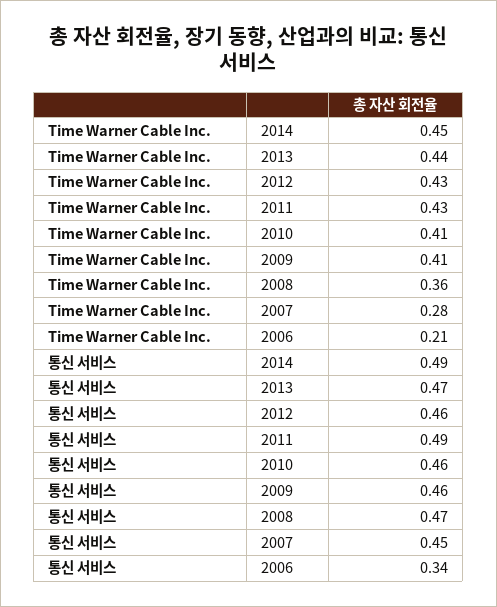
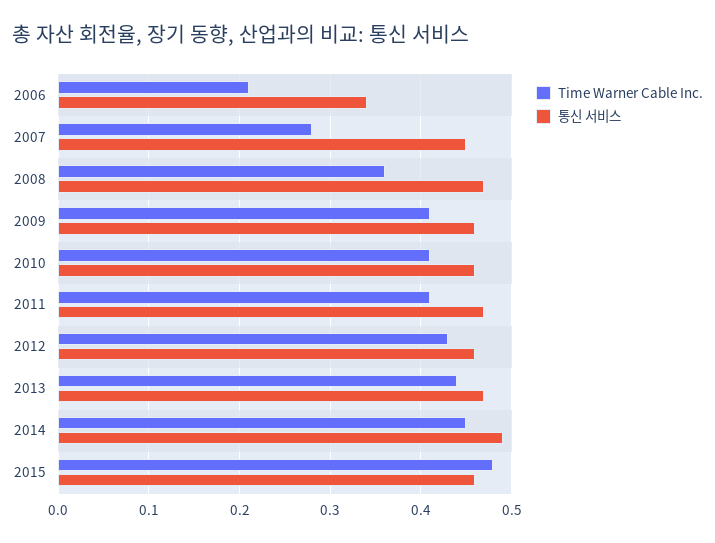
Time Warner Cable Inc., 2011: 0.43 -> 0.41
통신 서비스, 2011: 0.49 -> 0.47
Time Warner Cable Inc., 2015: none -> 0.48
통신 서비스, 2015: none -> 0.46

